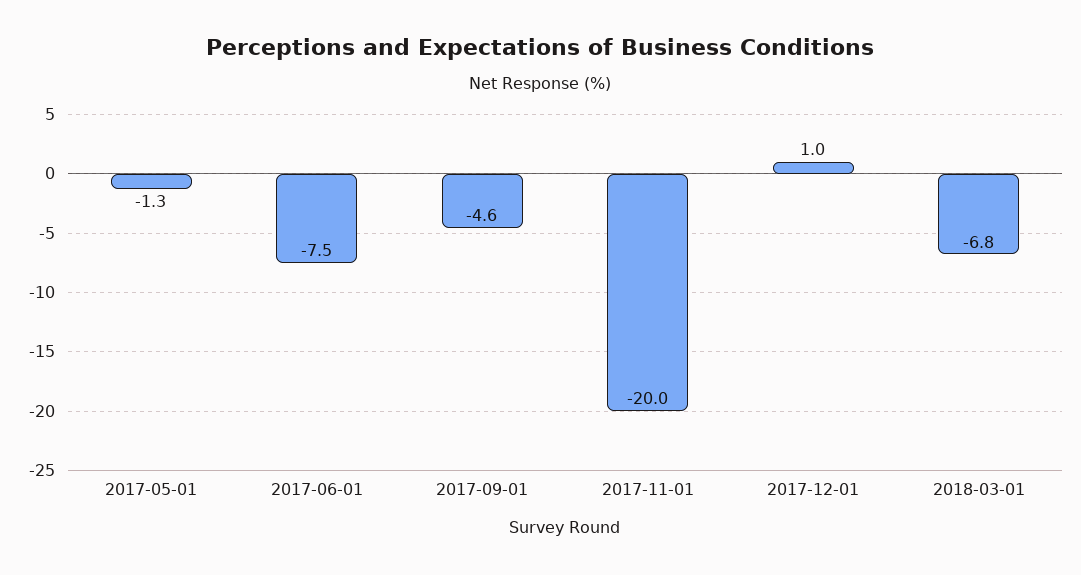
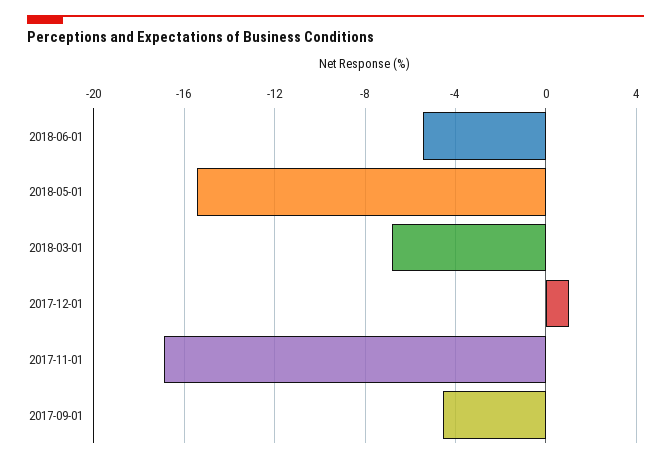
2017-05-01: -1.3 -> none
2017-06-01: -7.5 -> none
2017-11-01: -20 -> -17
2018-06-01: none -> -5.5
2018-05-01: none -> -15.5

